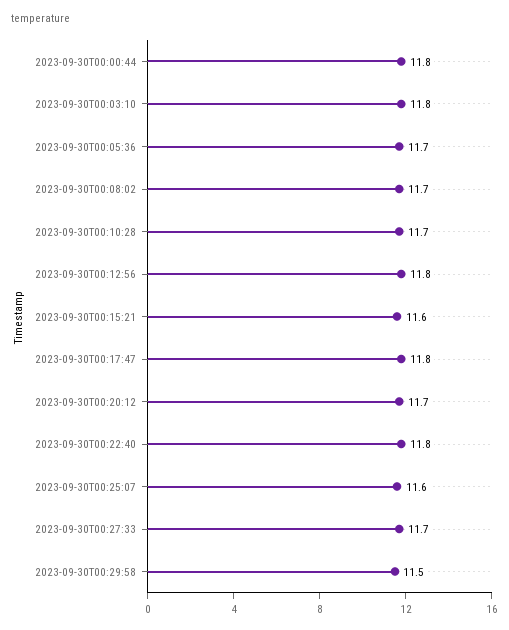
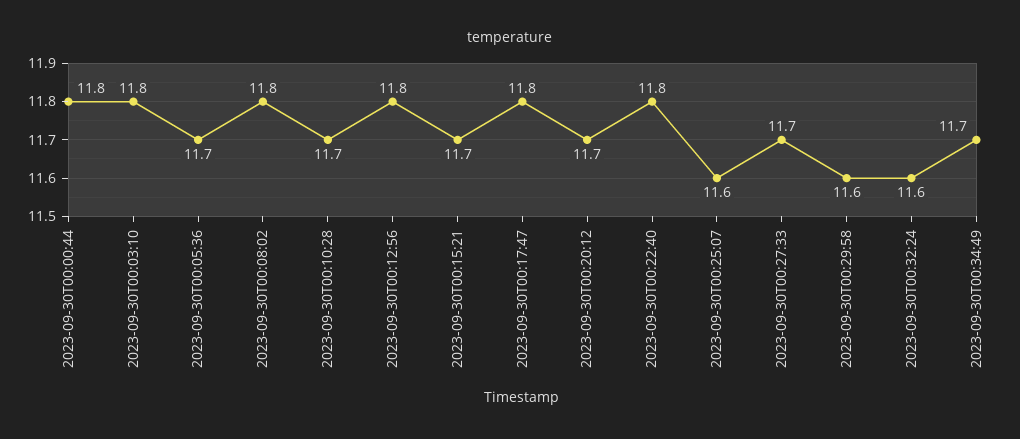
2023-09-30T00:08:02: 11.7 -> 11.8
2023-09-30T00:15:21: 11.6 -> 11.7
2023-09-30T00:29:58: 11.5 -> 11.6
2023-09-30T00:32:24: none -> 11.6
2023-09-30T00:34:49: none -> 11.7

